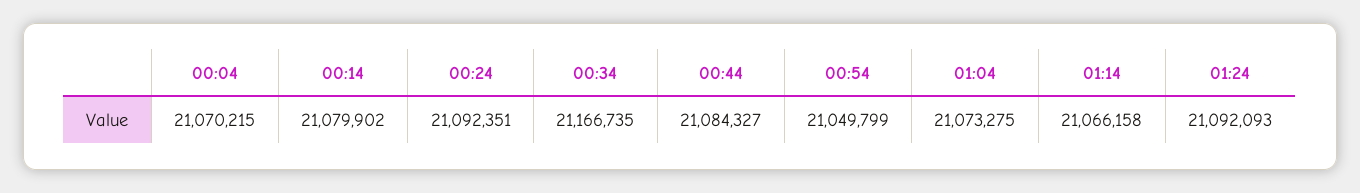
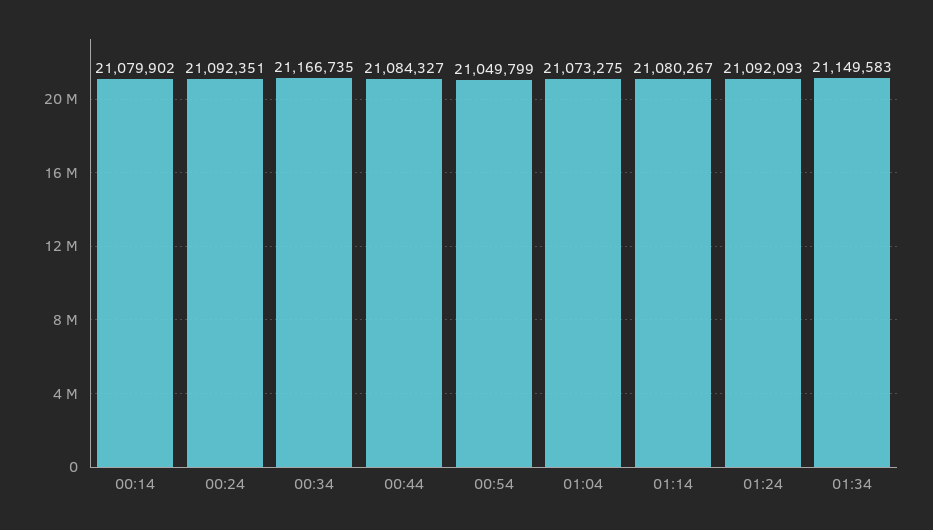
00:04: 21070215 -> none
01:14: 21066158 -> 21080267
01:34: none -> 21149583

